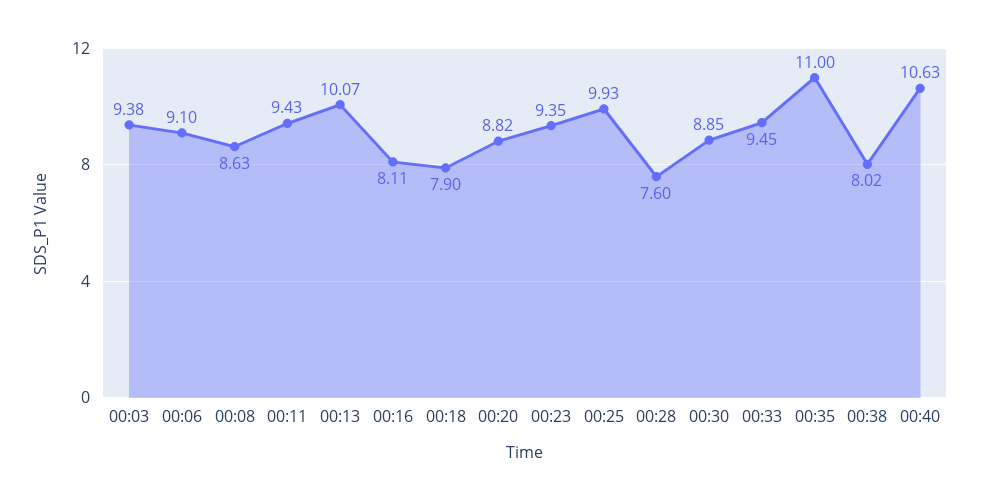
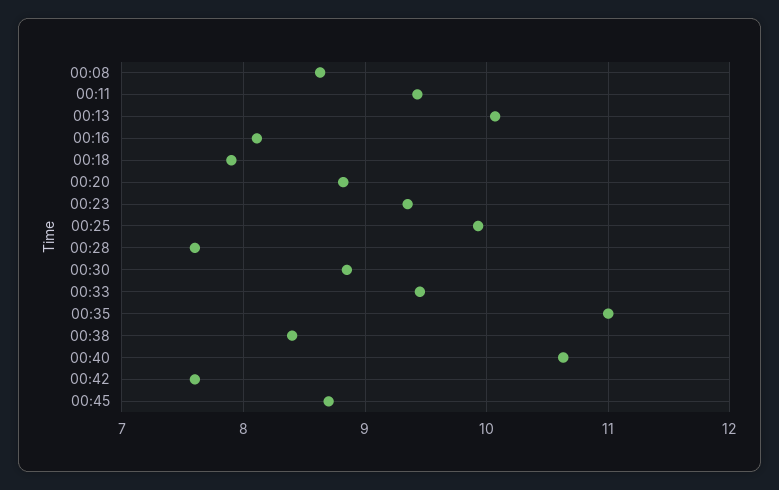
00:03: 9.38 -> none
00:06: 9.1 -> none
00:38: 8.02 -> 8.4
00:42: none -> 7.6
00:45: none -> 8.7

